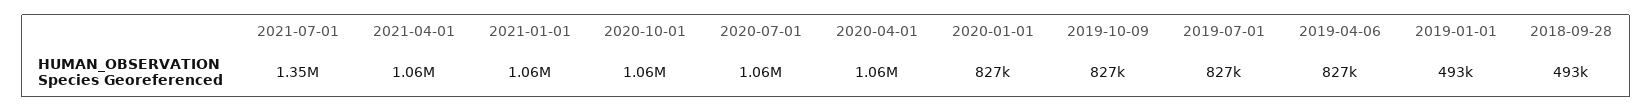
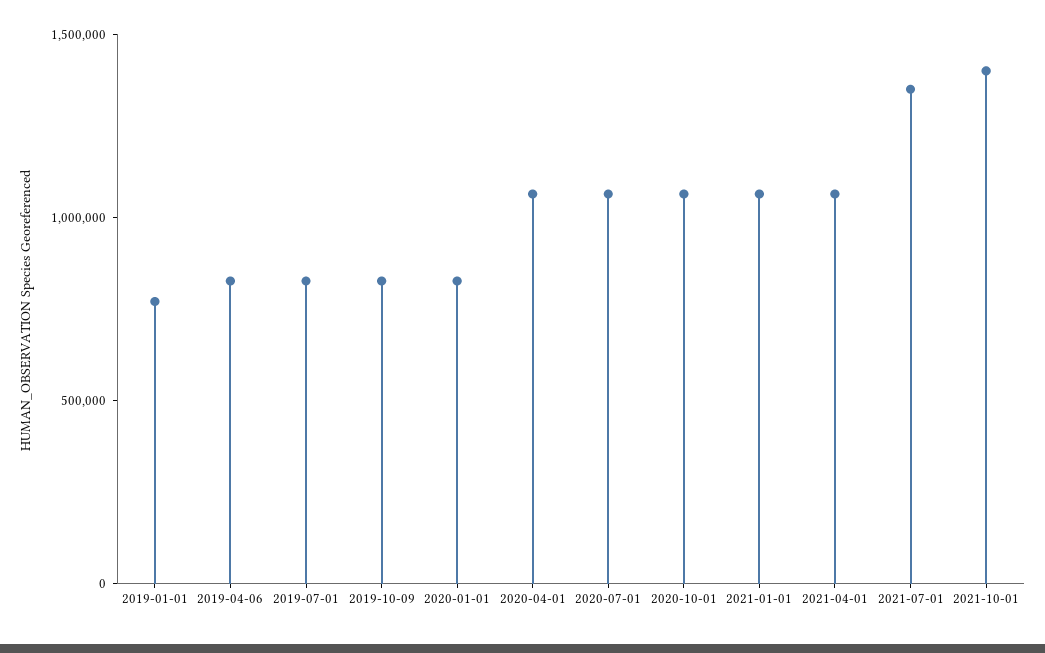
2019-01-01: 493000 -> 800000
2018-09-28: 493000 -> none
2021-10-01: none -> 1400000

